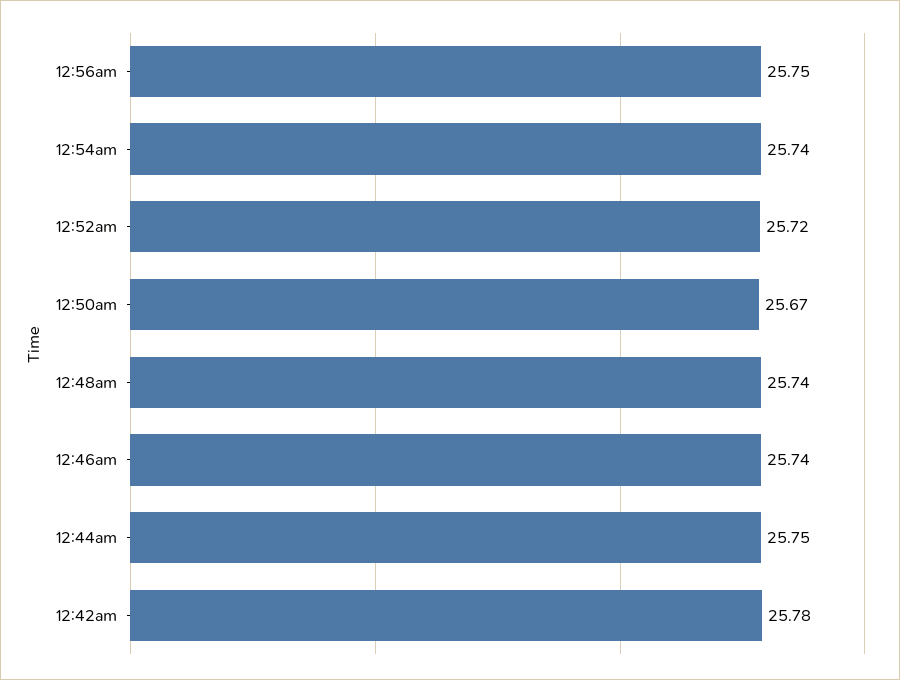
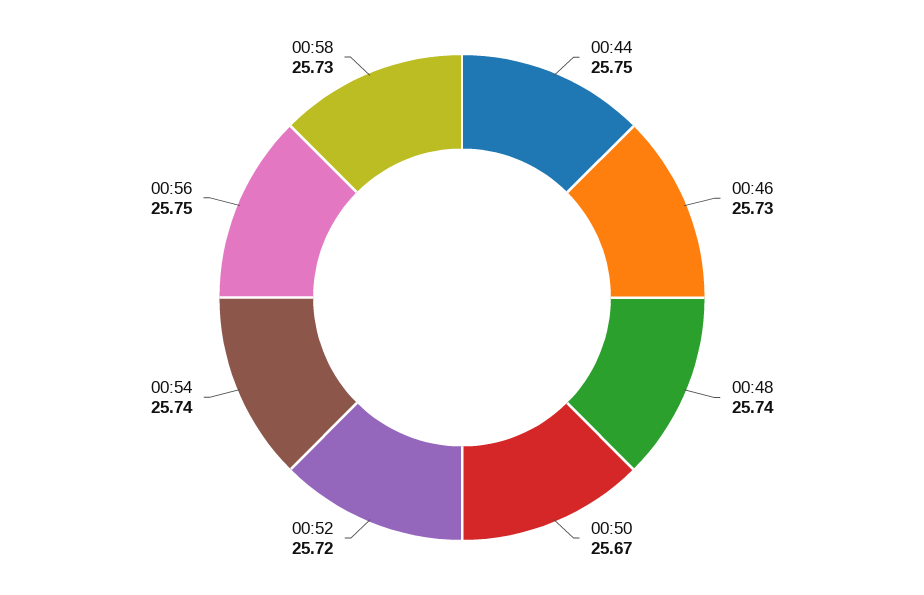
12:46am: 25.74 -> 25.73
12:42am: 25.78 -> none
00:58: none -> 25.73

